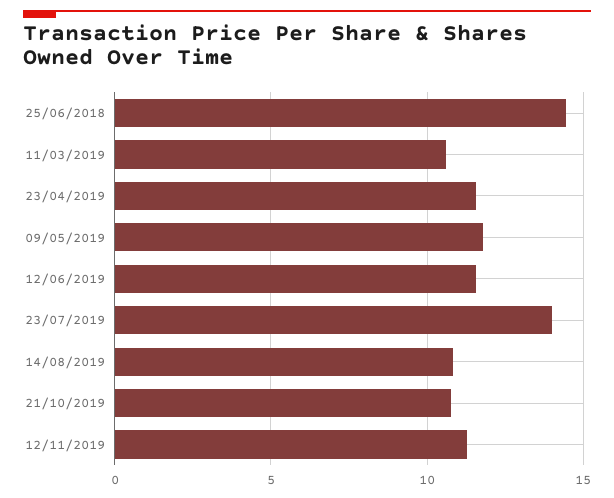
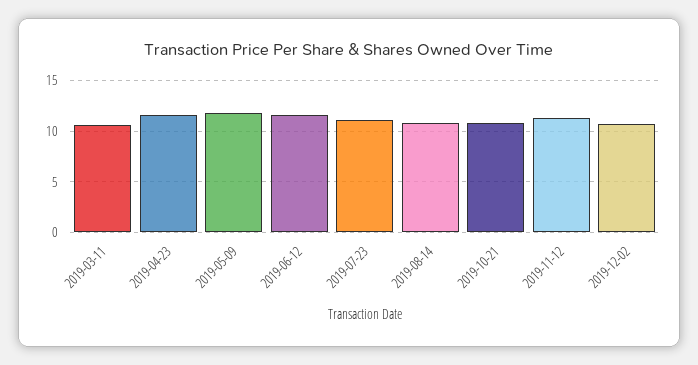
25/06/2018: 14.5 -> none
23/07/2019: 14 -> 11
2019-12-02: none -> 11

